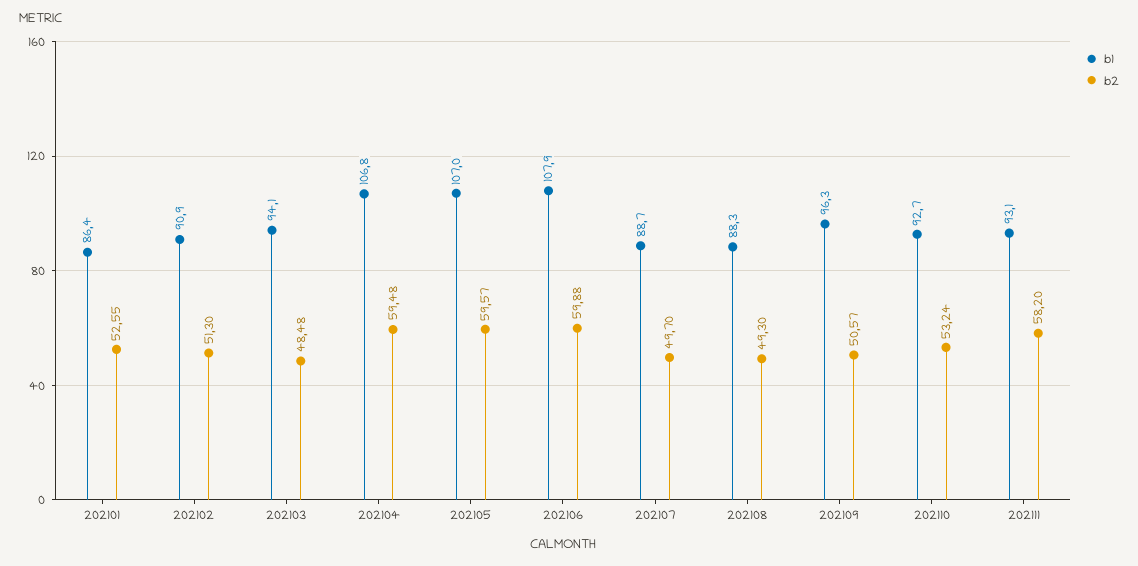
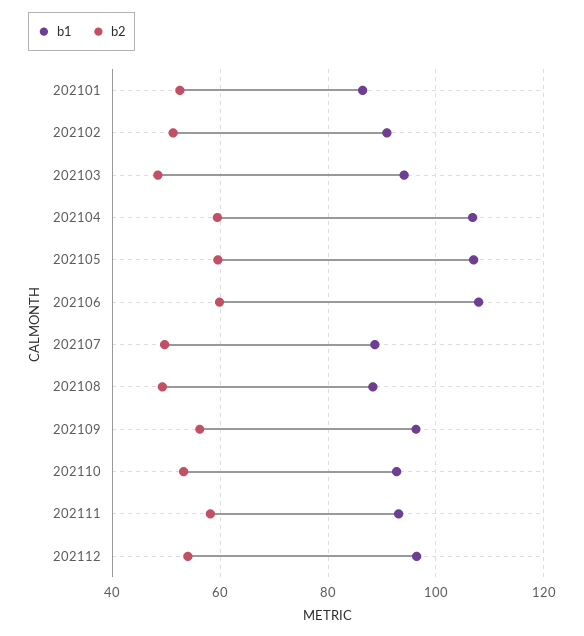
b2, 202109: 50.57 -> 56
b1, 202112: none -> 96
b2, 202112: none -> 54

